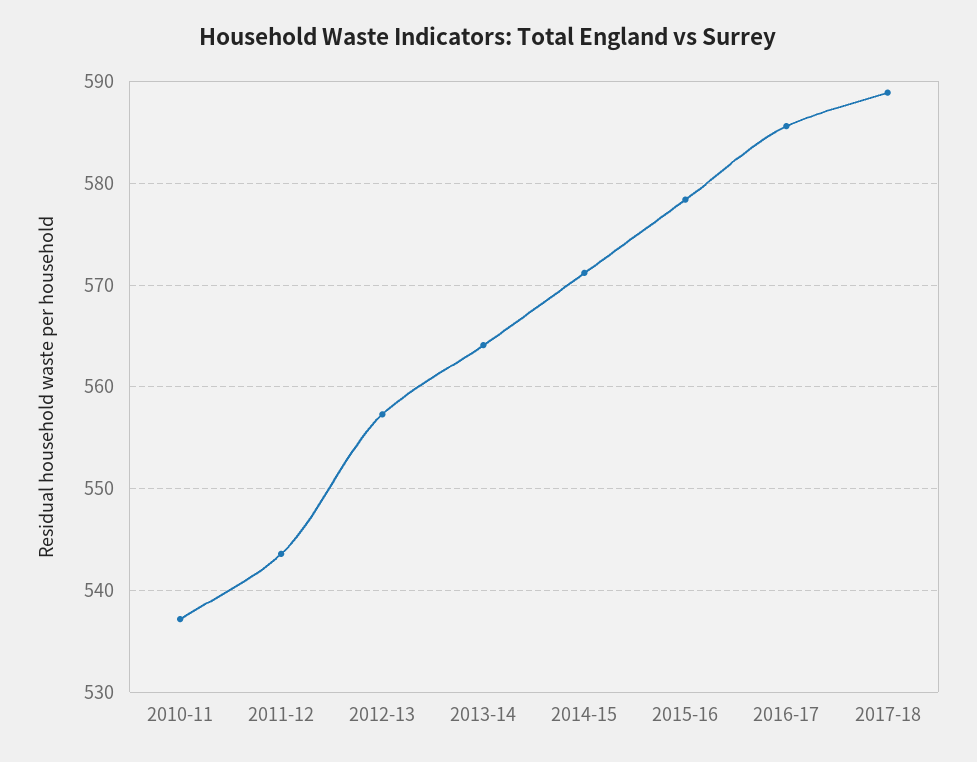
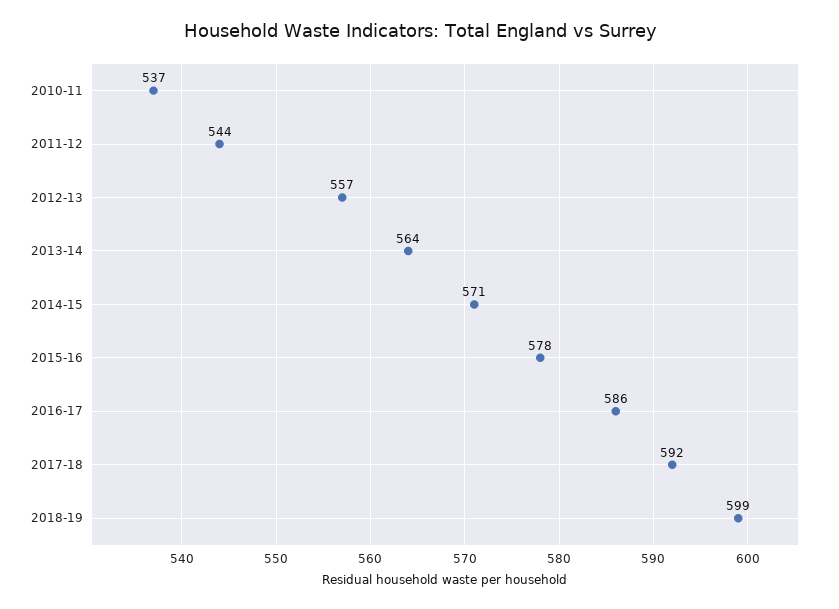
2017-18: 589 -> 592
2018-19: none -> 599

